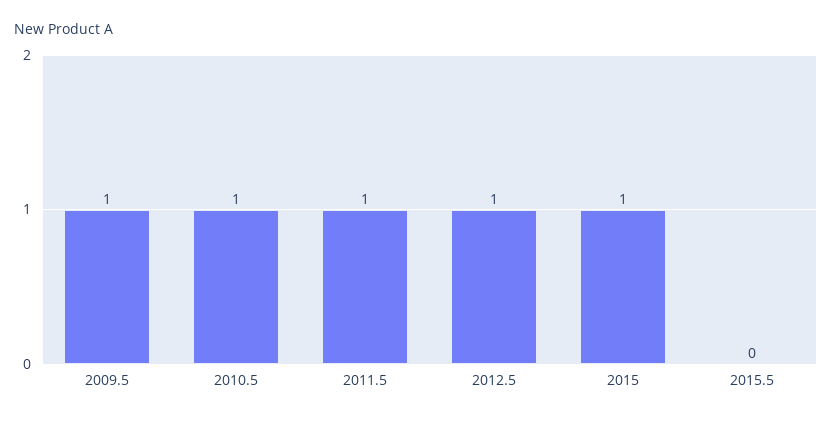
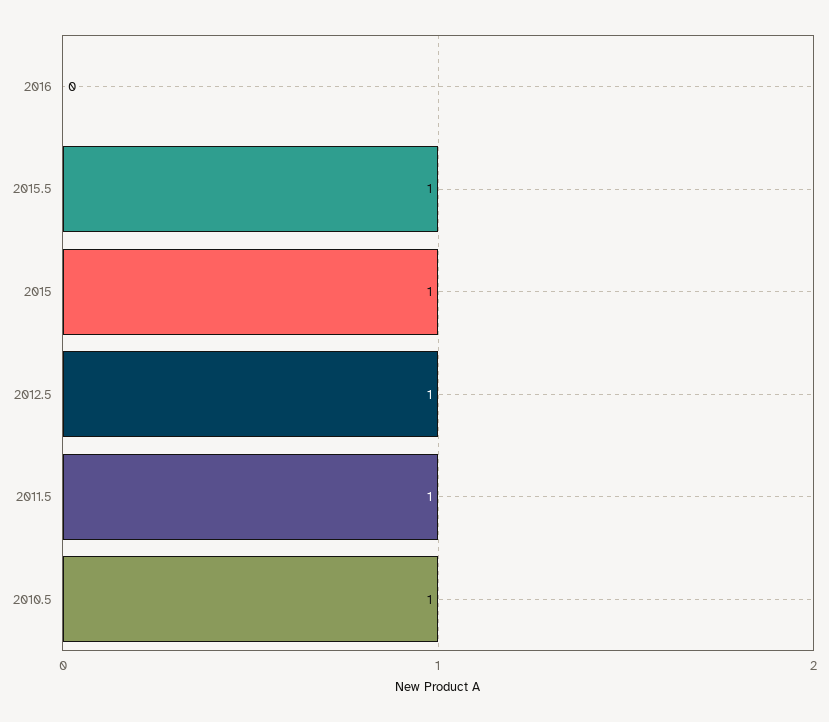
2009.5: 1 -> none
2015.5: 0 -> 1
2016: none -> 0

